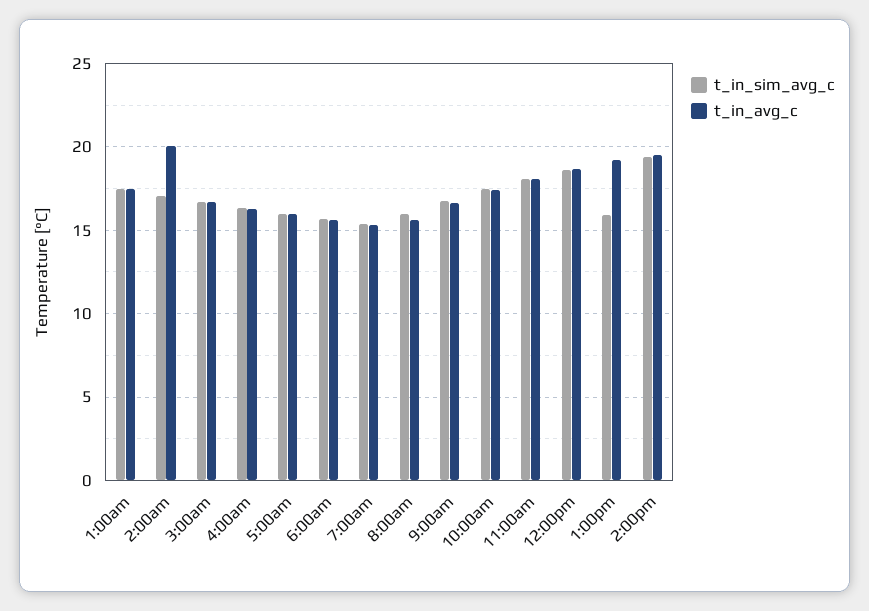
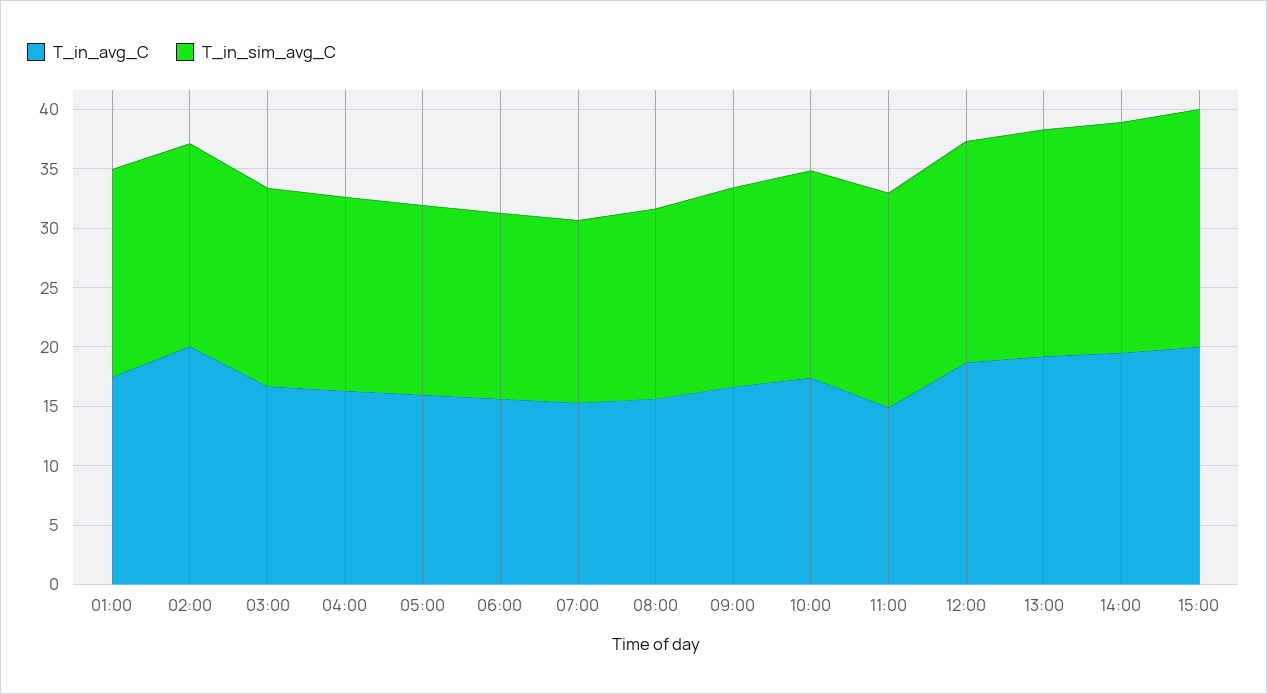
t_in_avg_c, 11:00am: 18 -> 15
t_in_sim_avg_c, 1:00pm: 16 -> 19
t_in_avg_c, 15:00: none -> 20
t_in_sim_avg_c, 15:00: none -> 20

